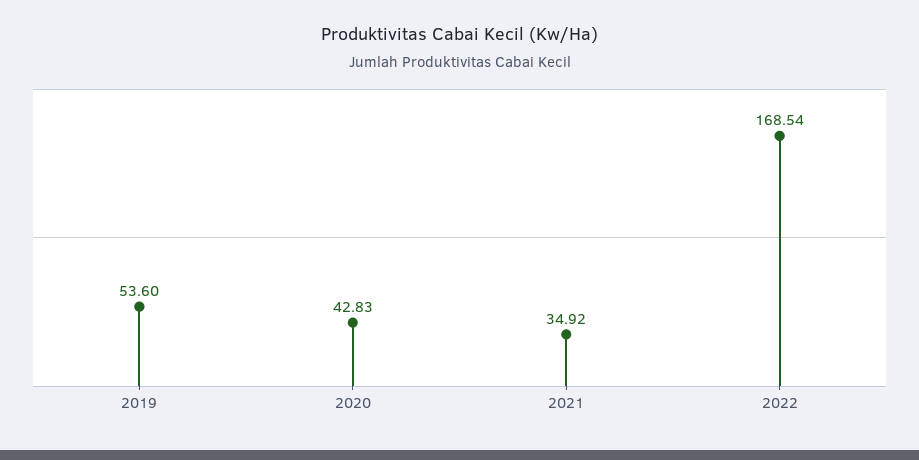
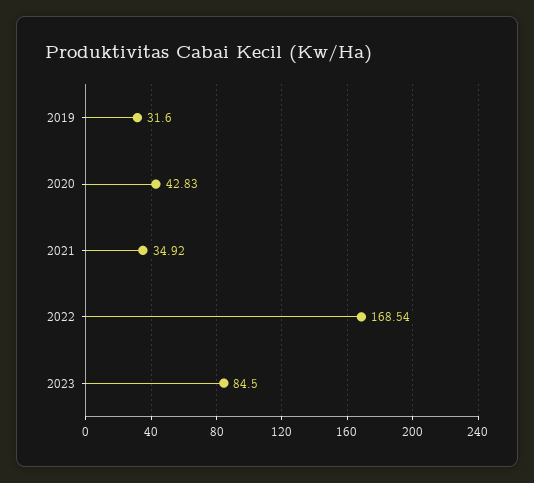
2019: 53.6 -> 31.6
2023: none -> 84.5

